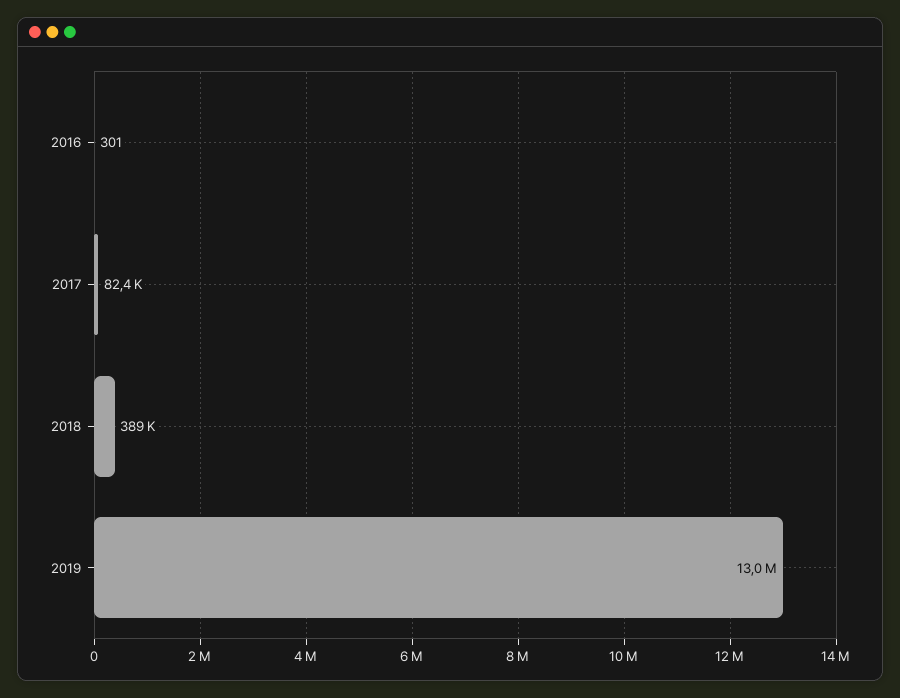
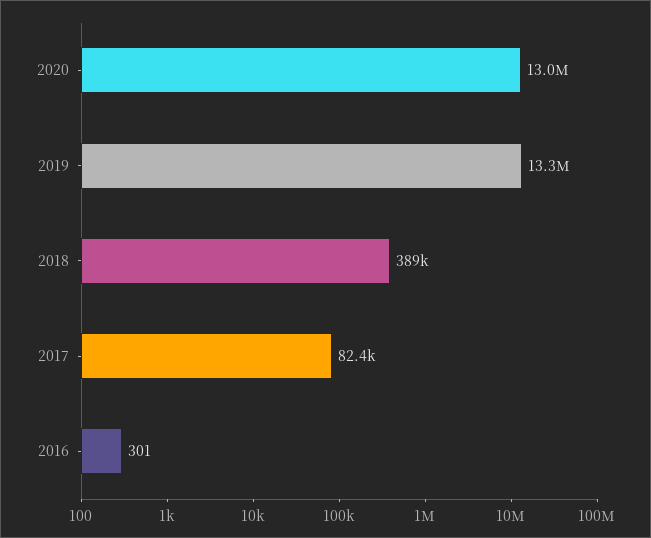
2019: 13000000 -> 13300000
2020: none -> 13000000

